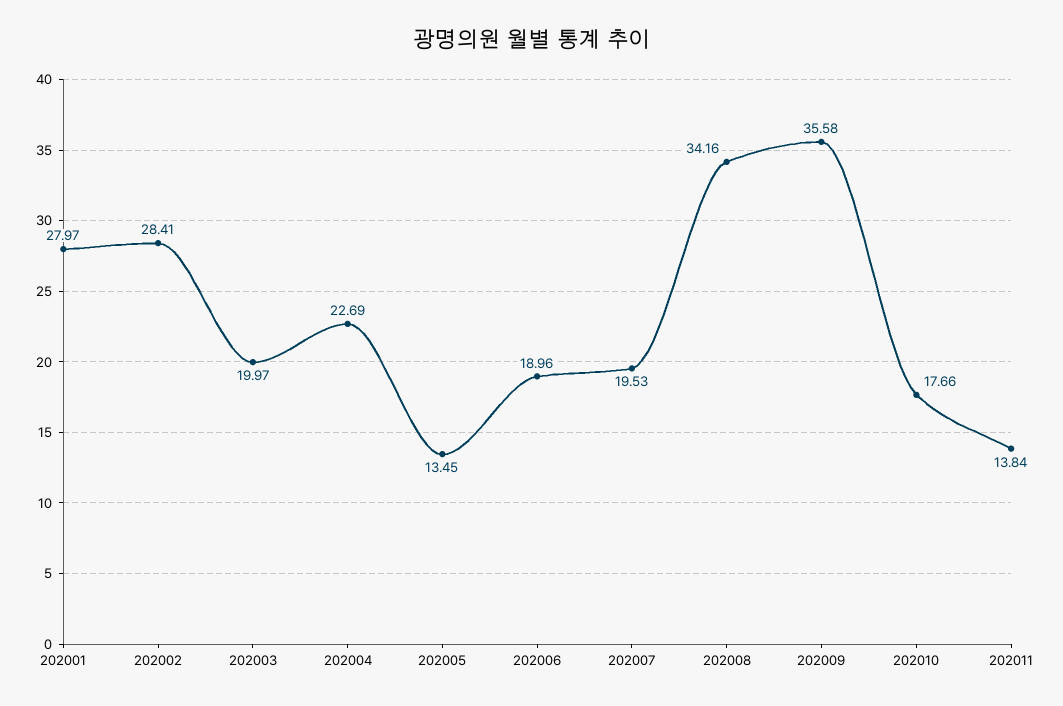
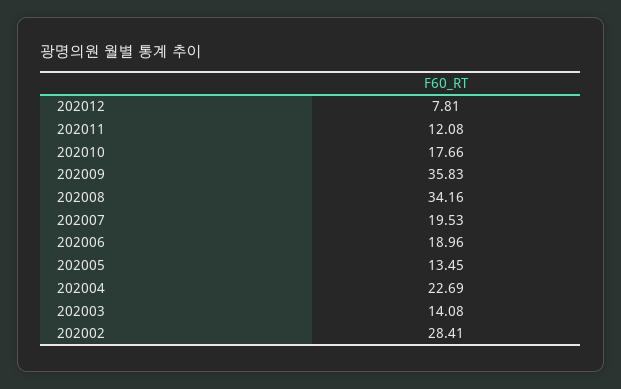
202001: 27.97 -> none
202003: 19.97 -> 14.08
202009: 35.58 -> 35.83
202011: 13.84 -> 12.08
202012: none -> 7.81

